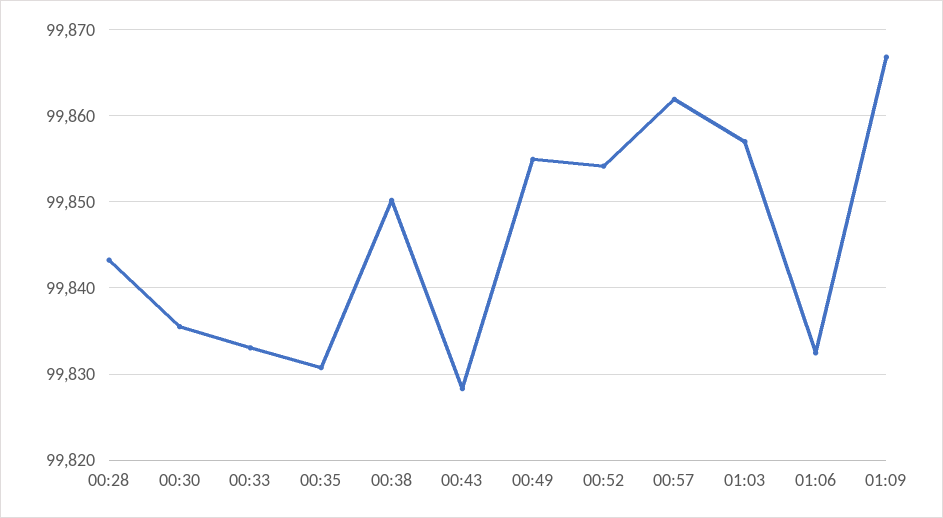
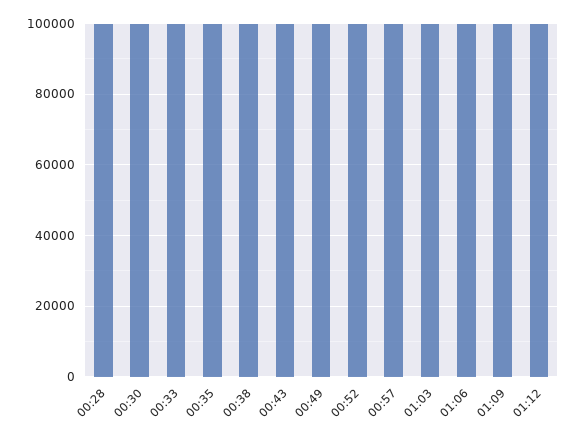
01:12: none -> 100000

